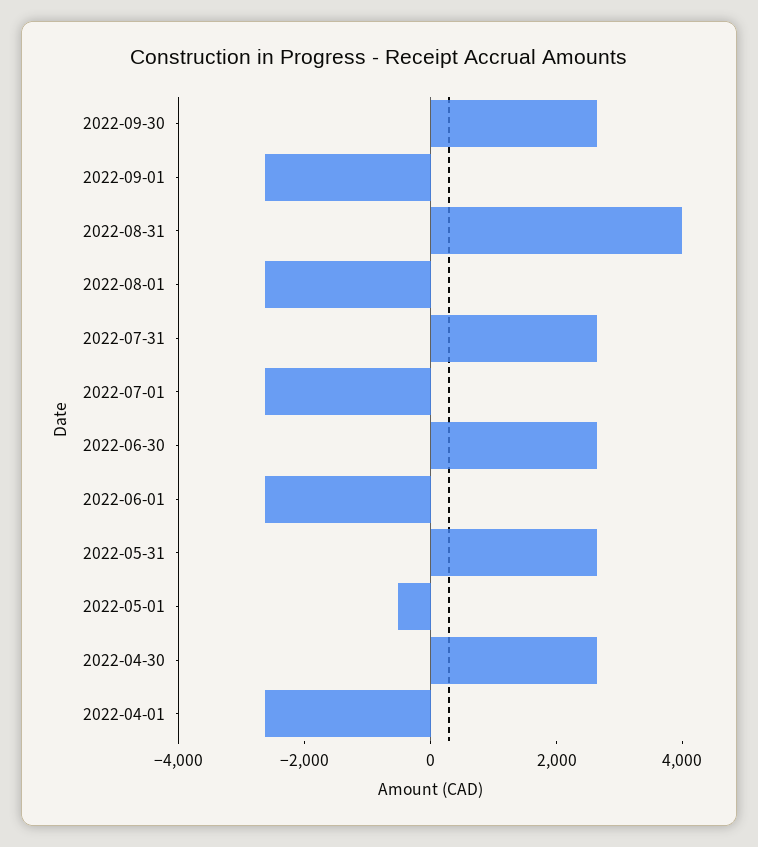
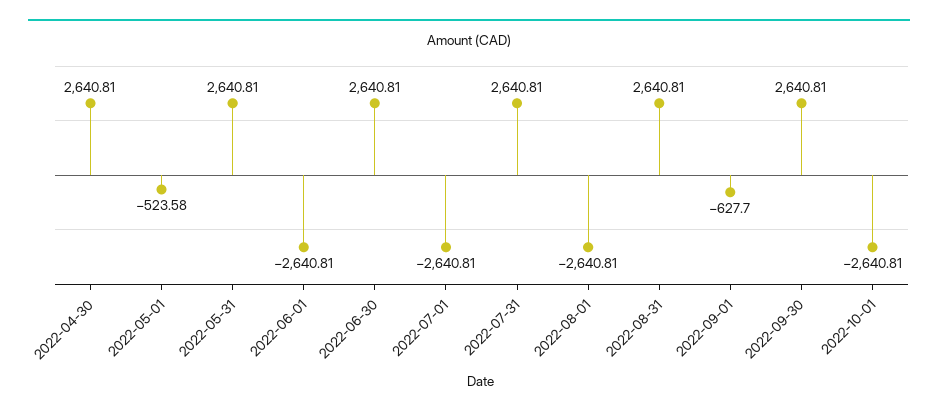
2022-09-01: -2500 -> -627.7
2022-08-31: 4000 -> 2640.81
2022-04-01: -2500 -> none
2022-10-01: none -> -2640.81

